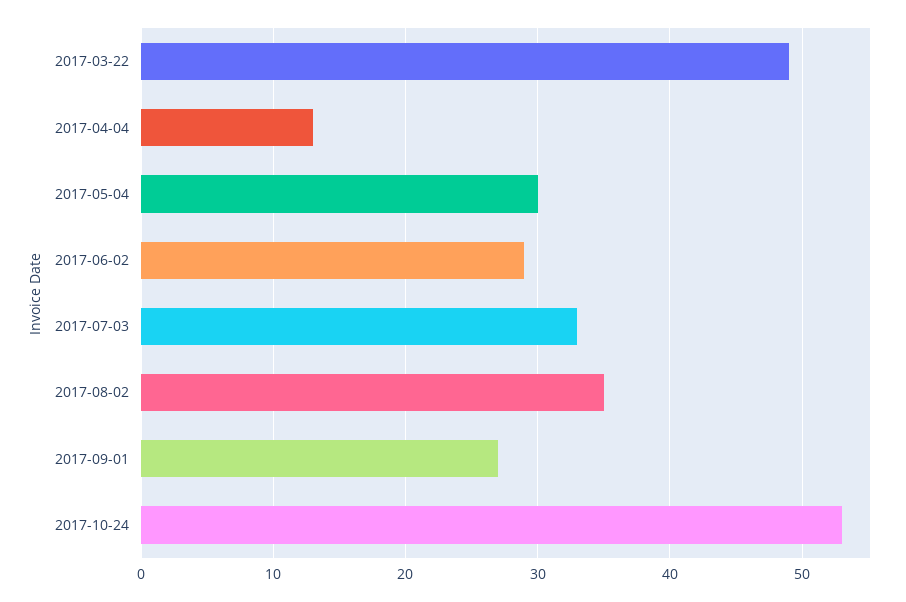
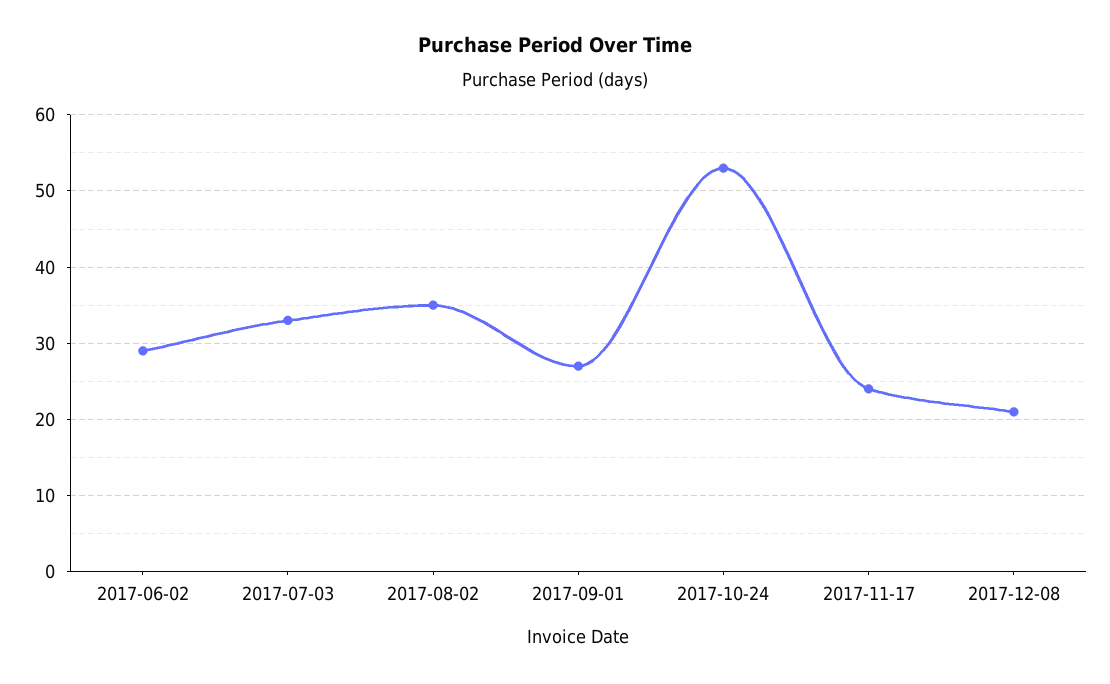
2017-03-22: 49 -> none
2017-04-04: 13 -> none
2017-05-04: 30 -> none
2017-11-17: none -> 24
2017-12-08: none -> 21

